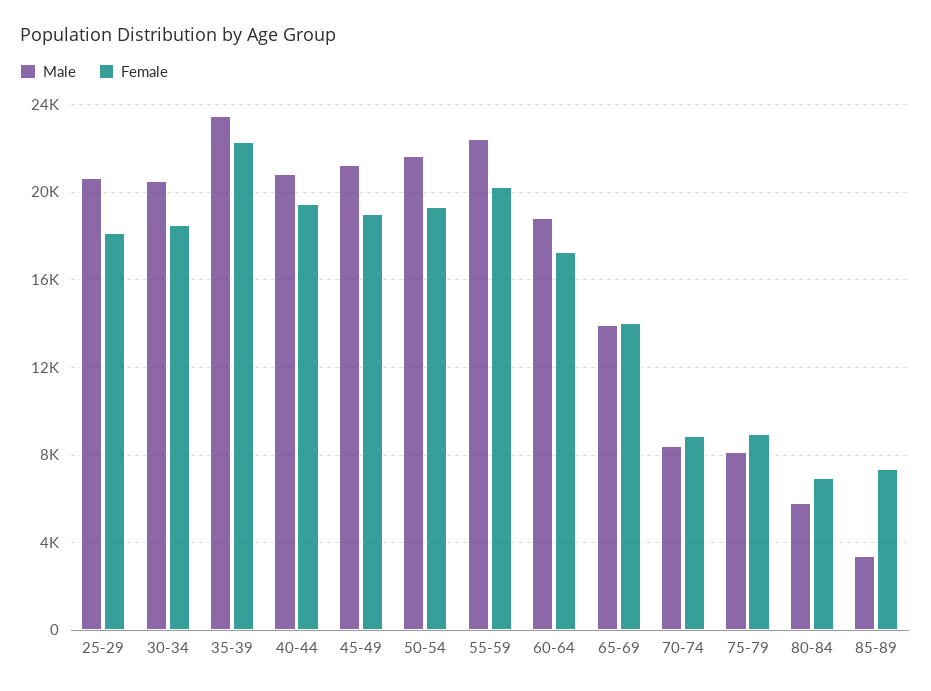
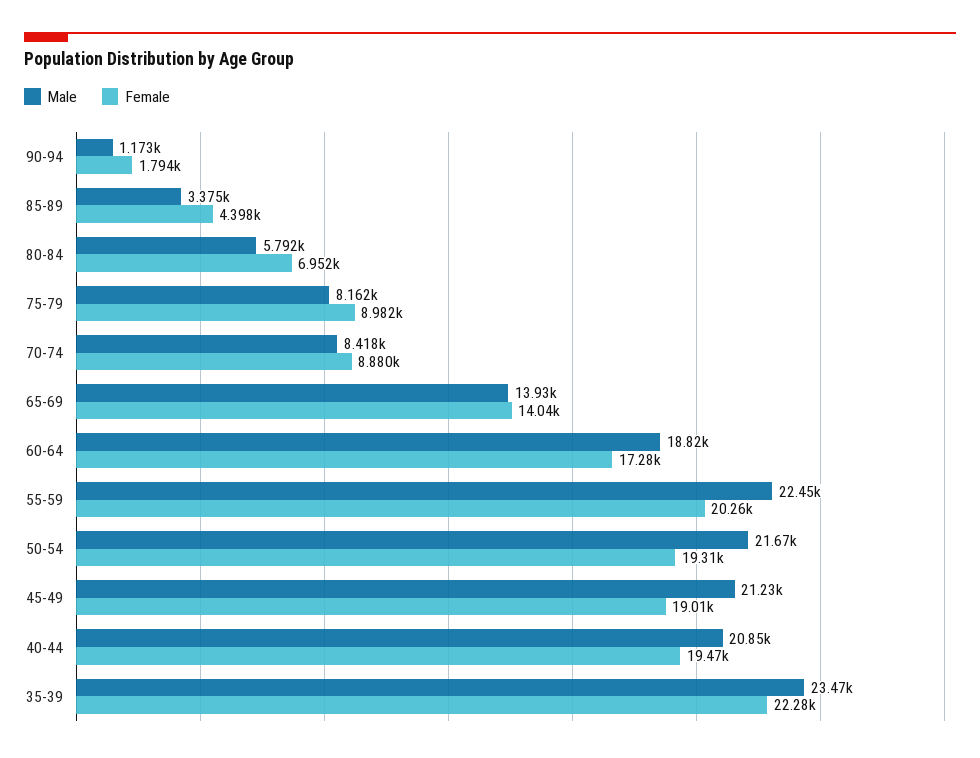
Male, 25-29: 20500 -> none
Female, 25-29: 18000 -> none
Male, 30-34: 20500 -> none
Female, 30-34: 18500 -> none
Female, 85-89: 7500 -> 4398
Male, 90-94: none -> 1173
Female, 90-94: none -> 1794

